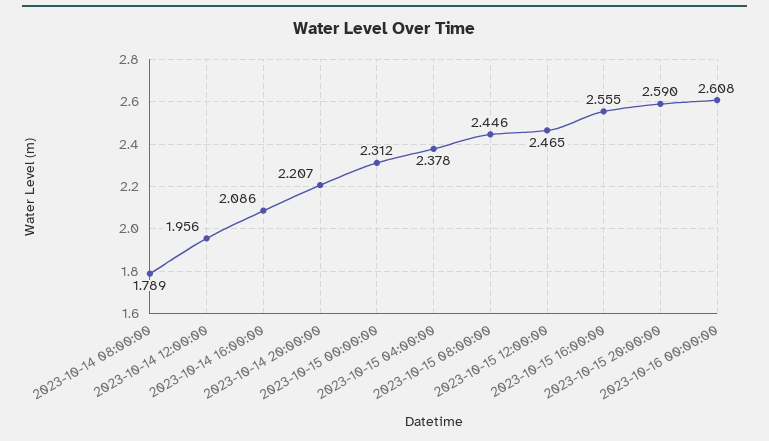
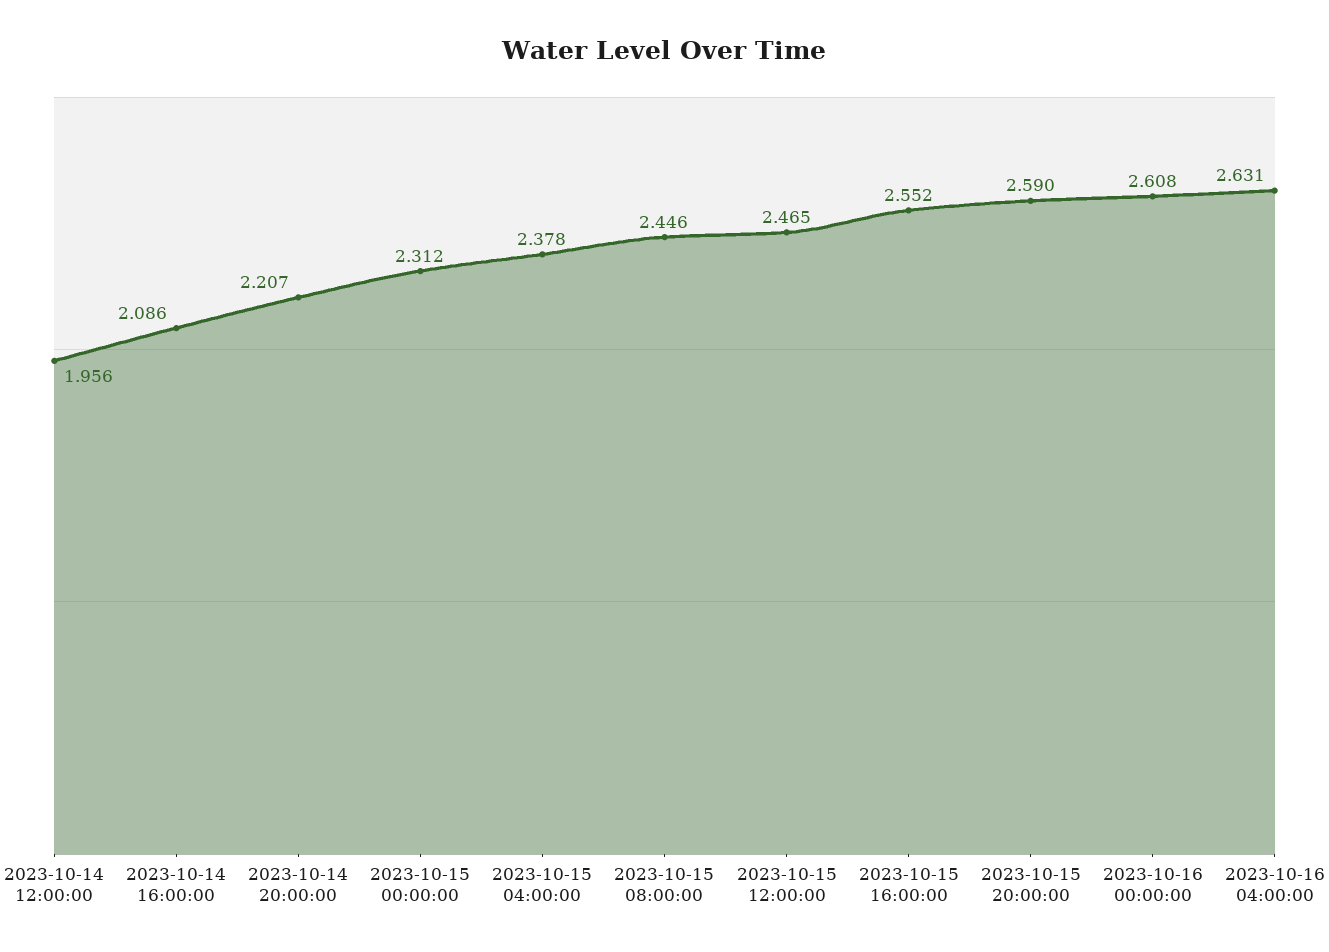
2023-10-14 08:00:00: 1.789 -> none
2023-10-15 16:00:00: 2.555 -> 2.552
2023-10-16 04:00:00: none -> 2.631

